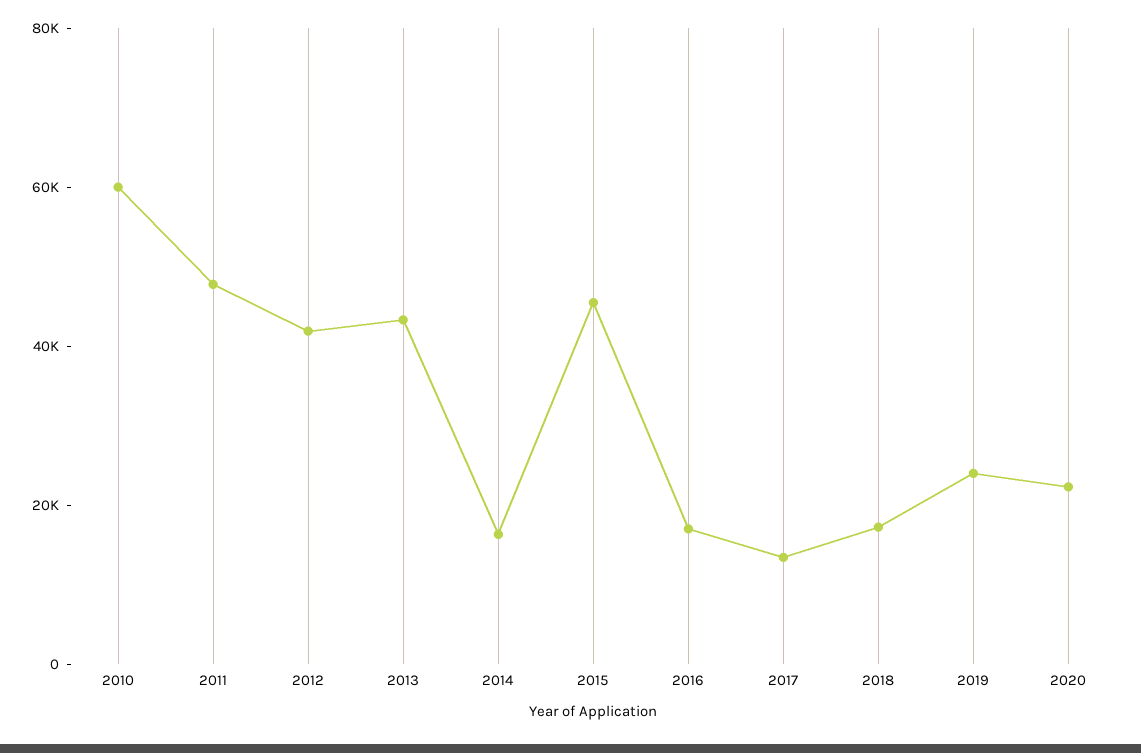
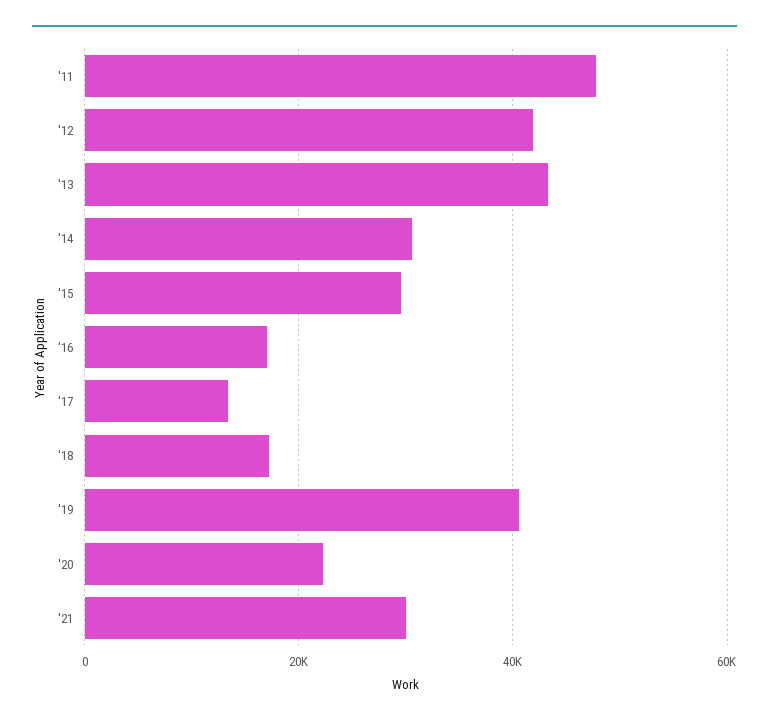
2010: 60000 -> none
2014: 15000 -> 30000
2015: 45000 -> 30000
2019: 25000 -> 40000
'21: none -> 30000

